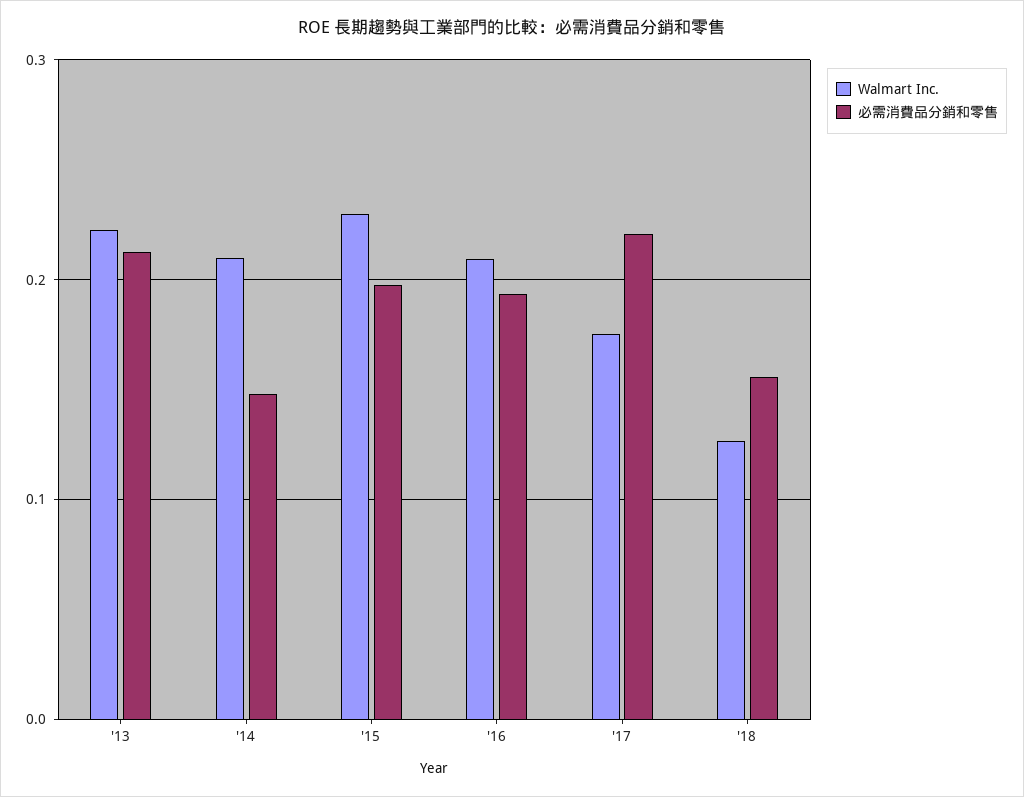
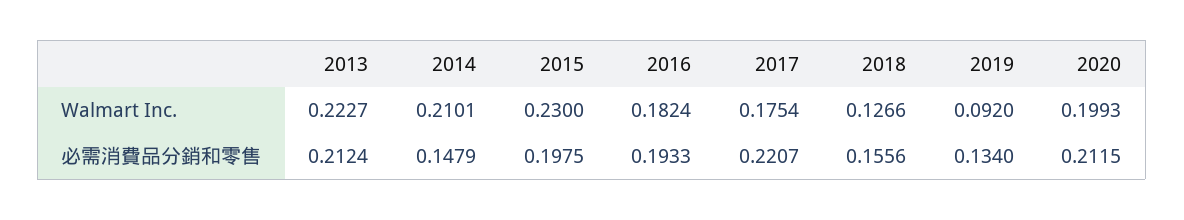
Walmart Inc., '16: 0.21 -> 0.1824
Walmart Inc., 2019: none -> 0.092
Walmart Inc., 2020: none -> 0.1993
必需消費品分銷和零售, 2019: none -> 0.134
必需消費品分銷和零售, 2020: none -> 0.2115

